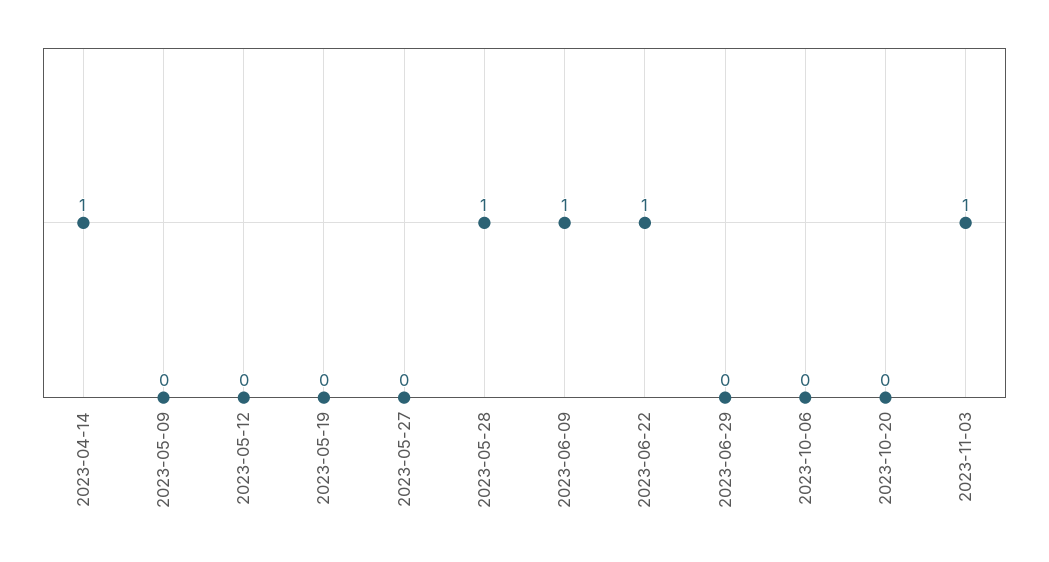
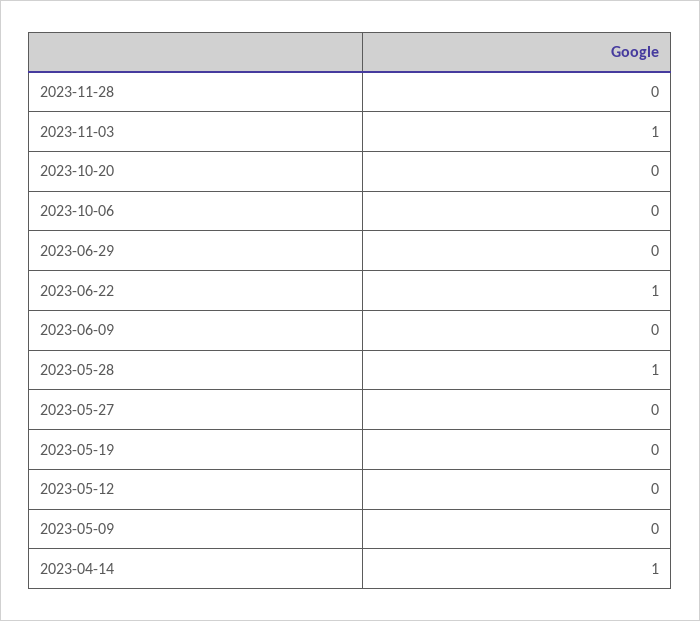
2023-06-09: 1 -> 0
2023-11-28: none -> 0

